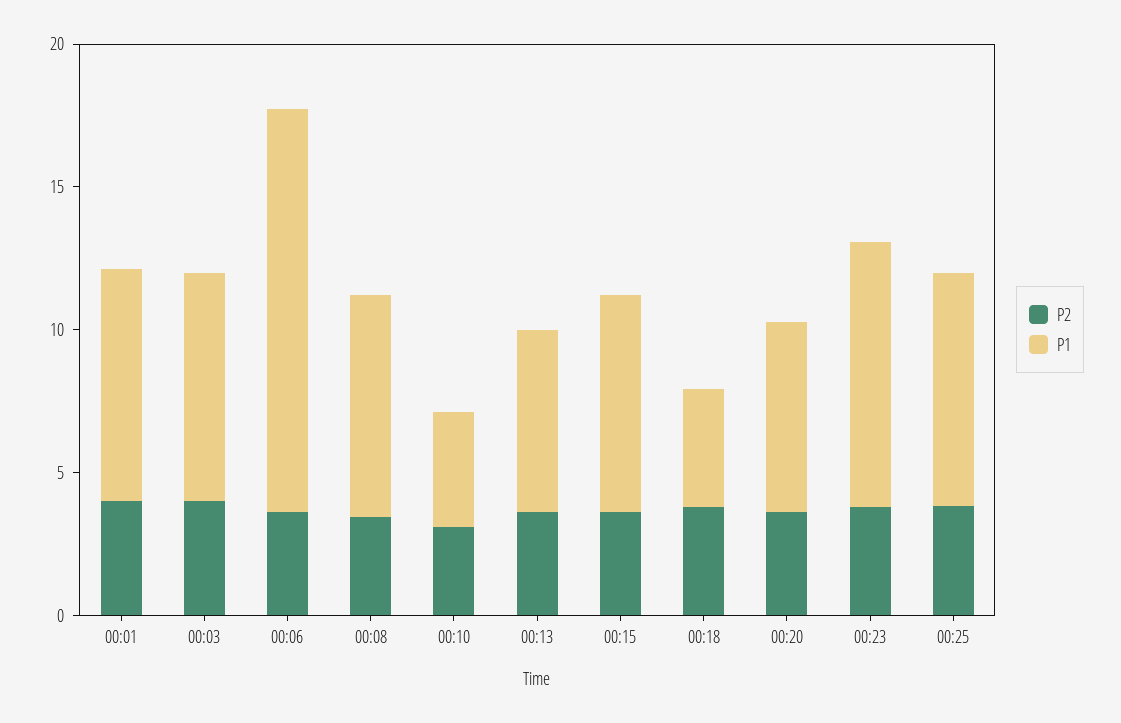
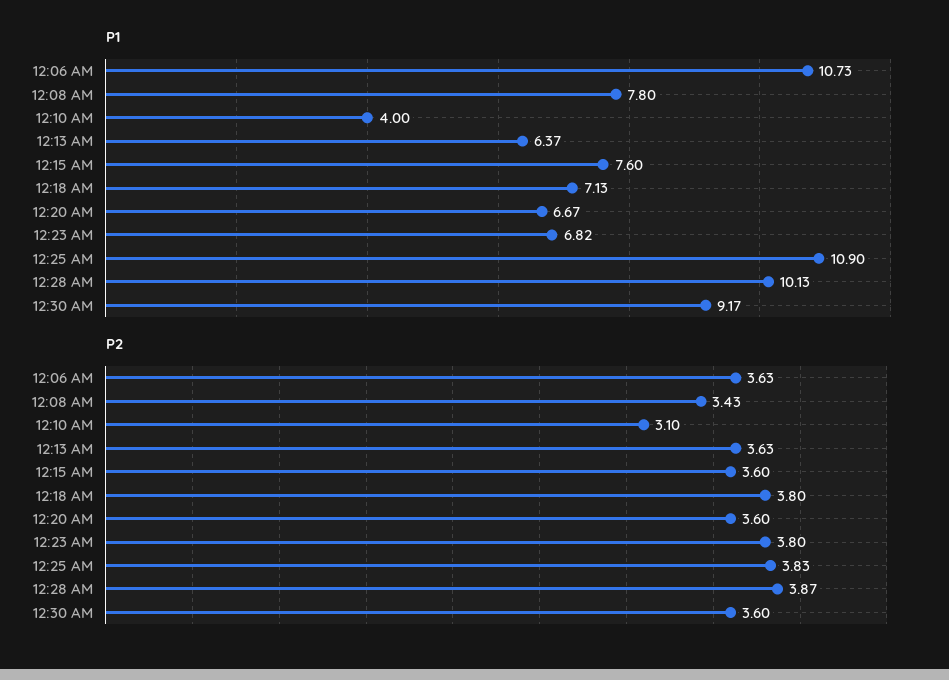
P2, 00:01: 4 -> none
P1, 00:01: 8 -> none
P2, 00:03: 4 -> none
P1, 00:03: 8 -> none
P1, 00:06: 14 -> 10.73
P1, 00:18: 4 -> 7.13
P1, 00:23: 9 -> 6.82
P1, 00:25: 8 -> 10.9
P1, 12:28 AM: none -> 10.13
P1, 12:30 AM: none -> 9.17
P2, 12:28 AM: none -> 3.87
P2, 12:30 AM: none -> 3.6

